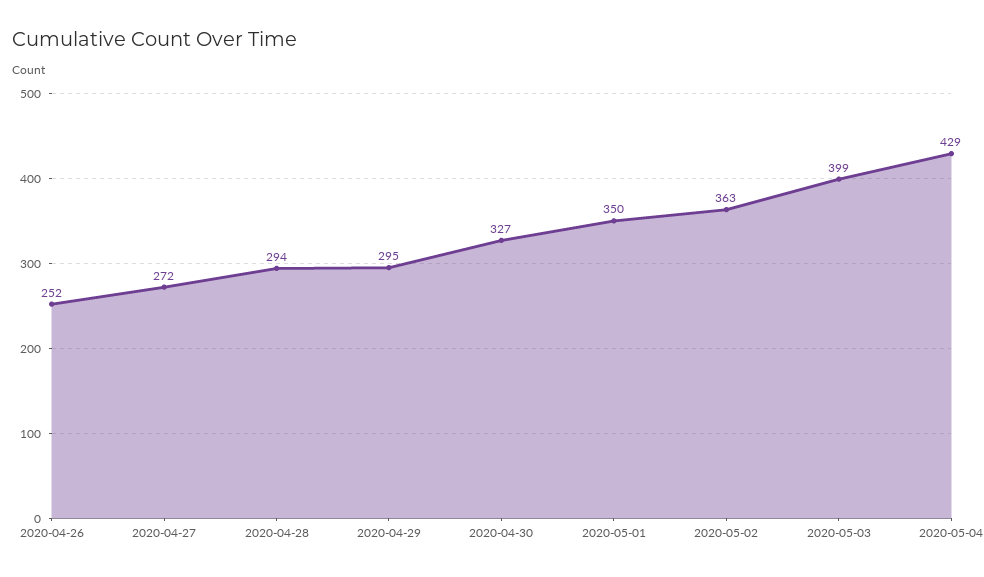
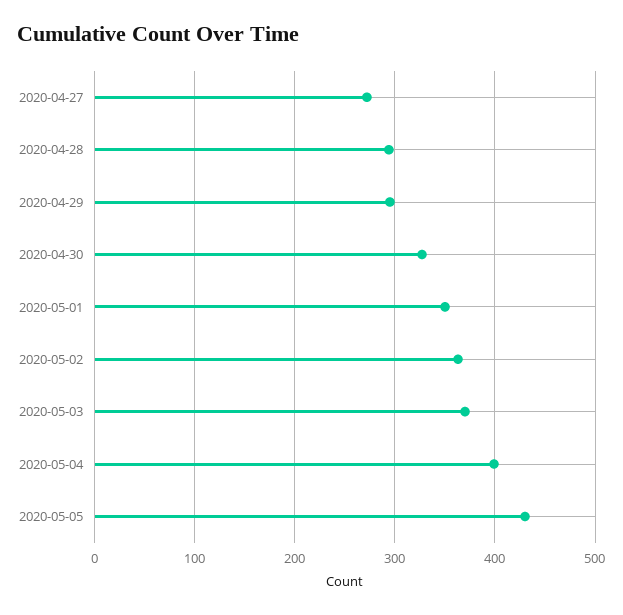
2020-04-26: 252 -> none
2020-05-03: 399 -> 370
2020-05-04: 429 -> 400
2020-05-05: none -> 430

